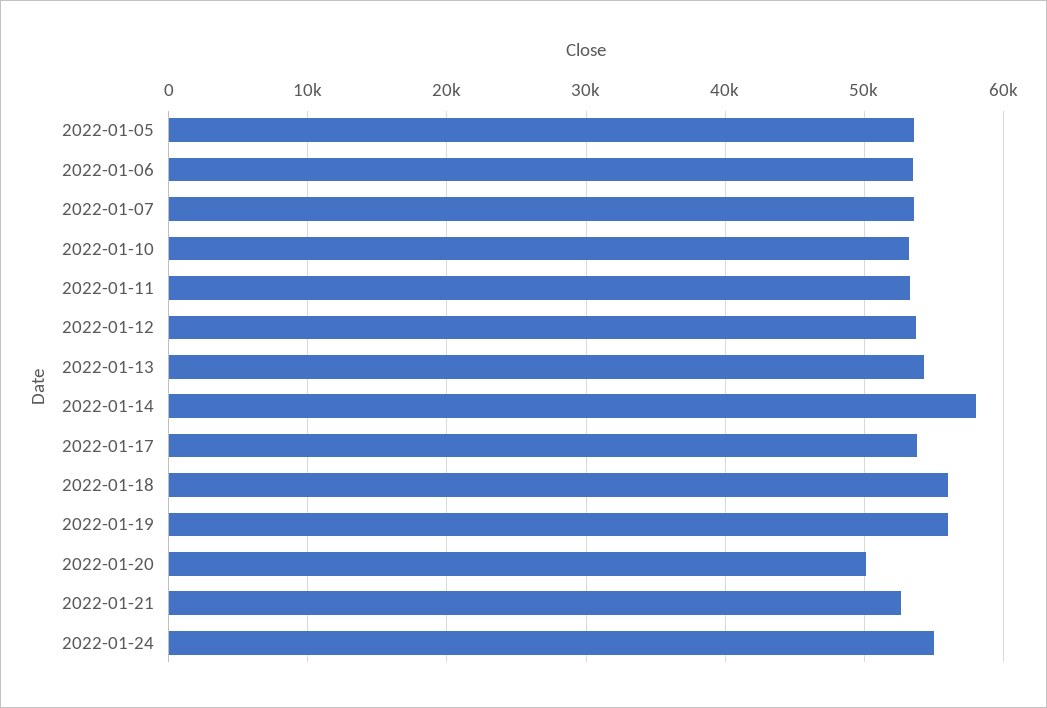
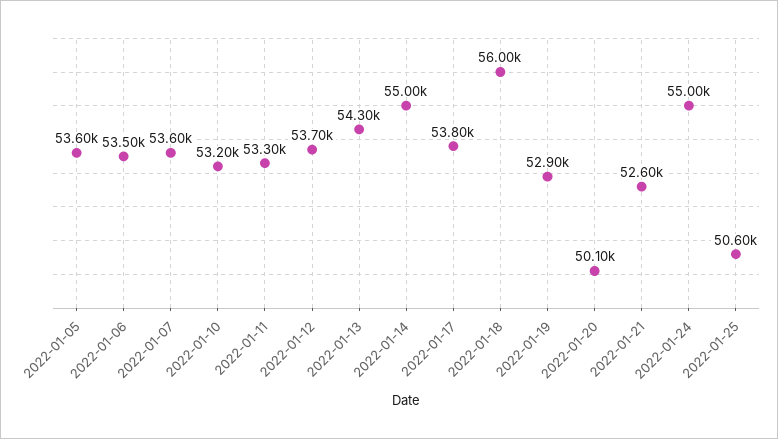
2022-01-14: 58000 -> 55000
2022-01-19: 56000 -> 52900
2022-01-25: none -> 50600

